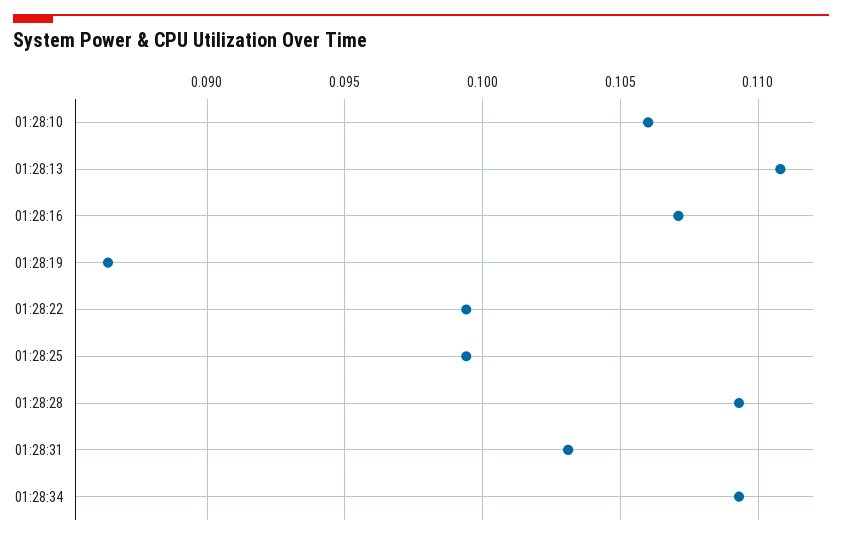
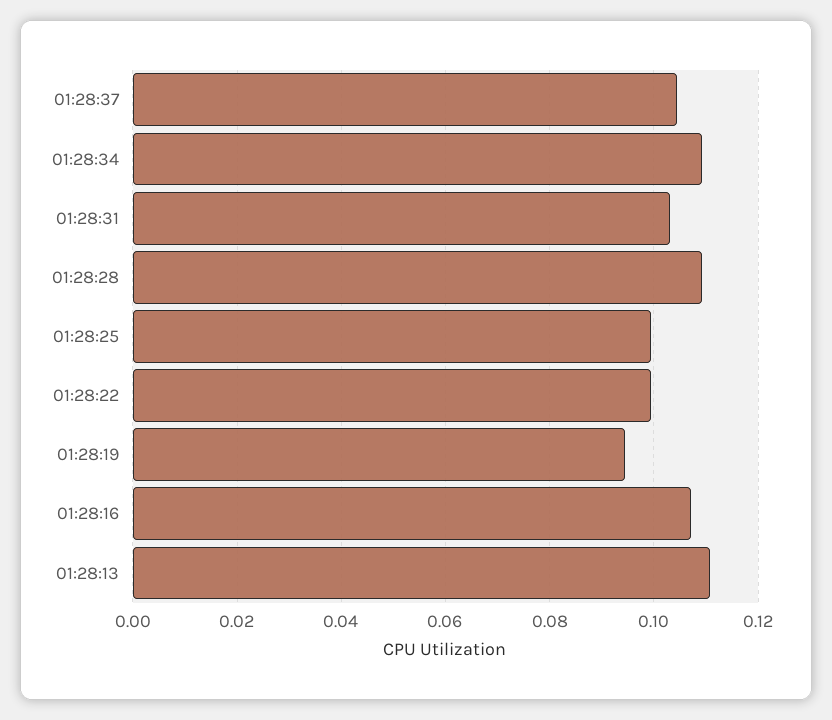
01:28:10: 0.106 -> none
01:28:19: 0.0865 -> 0.094
01:28:37: none -> 0.104

